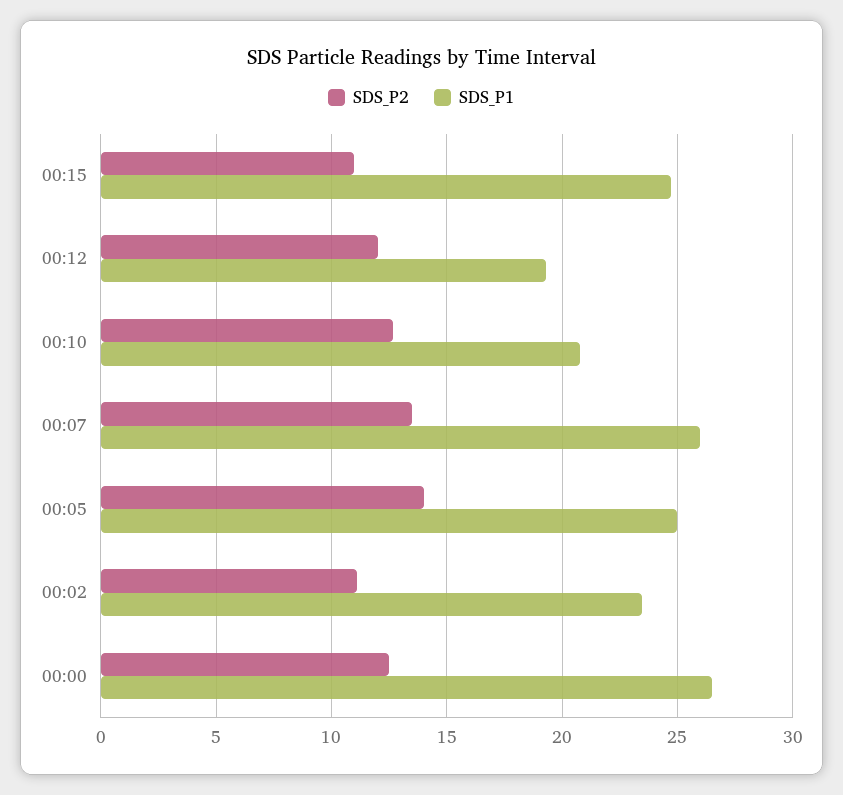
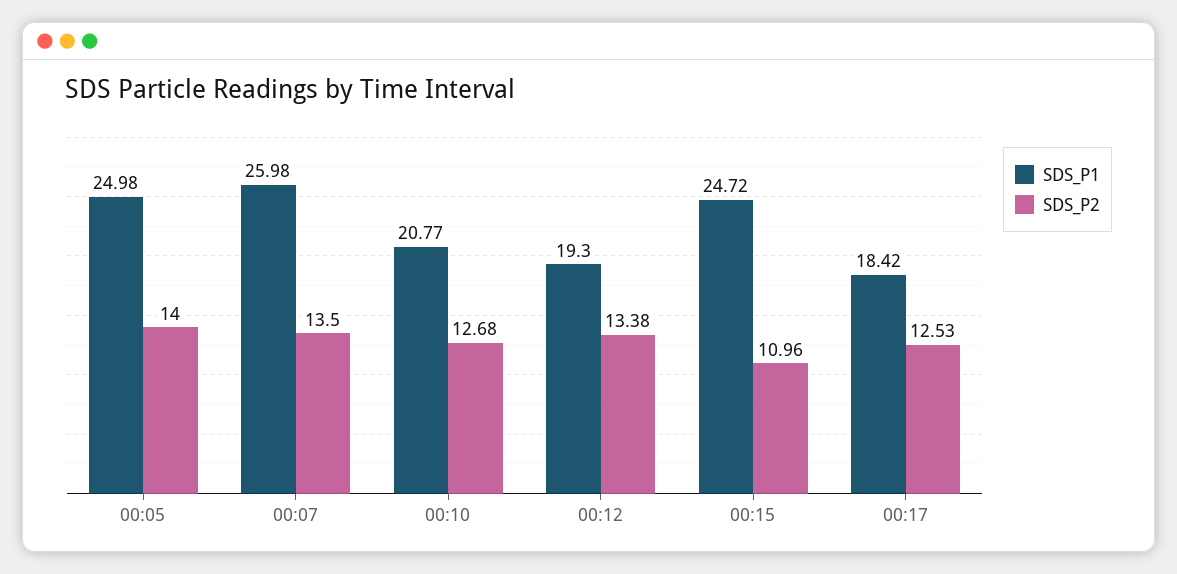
SDS_P2, 00:12: 12 -> 13.38
SDS_P2, 00:02: 11 -> none
SDS_P1, 00:02: 23.5 -> none
SDS_P2, 00:00: 12.5 -> none
SDS_P1, 00:00: 26.5 -> none
SDS_P1, 00:17: none -> 18.42
SDS_P2, 00:17: none -> 12.53

